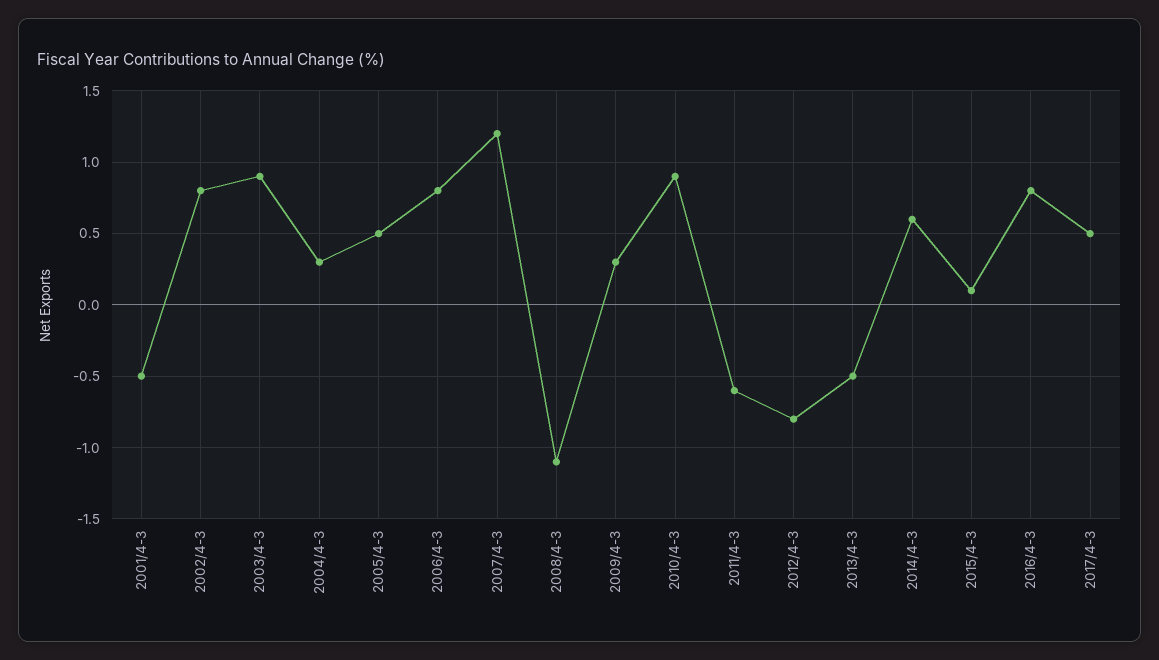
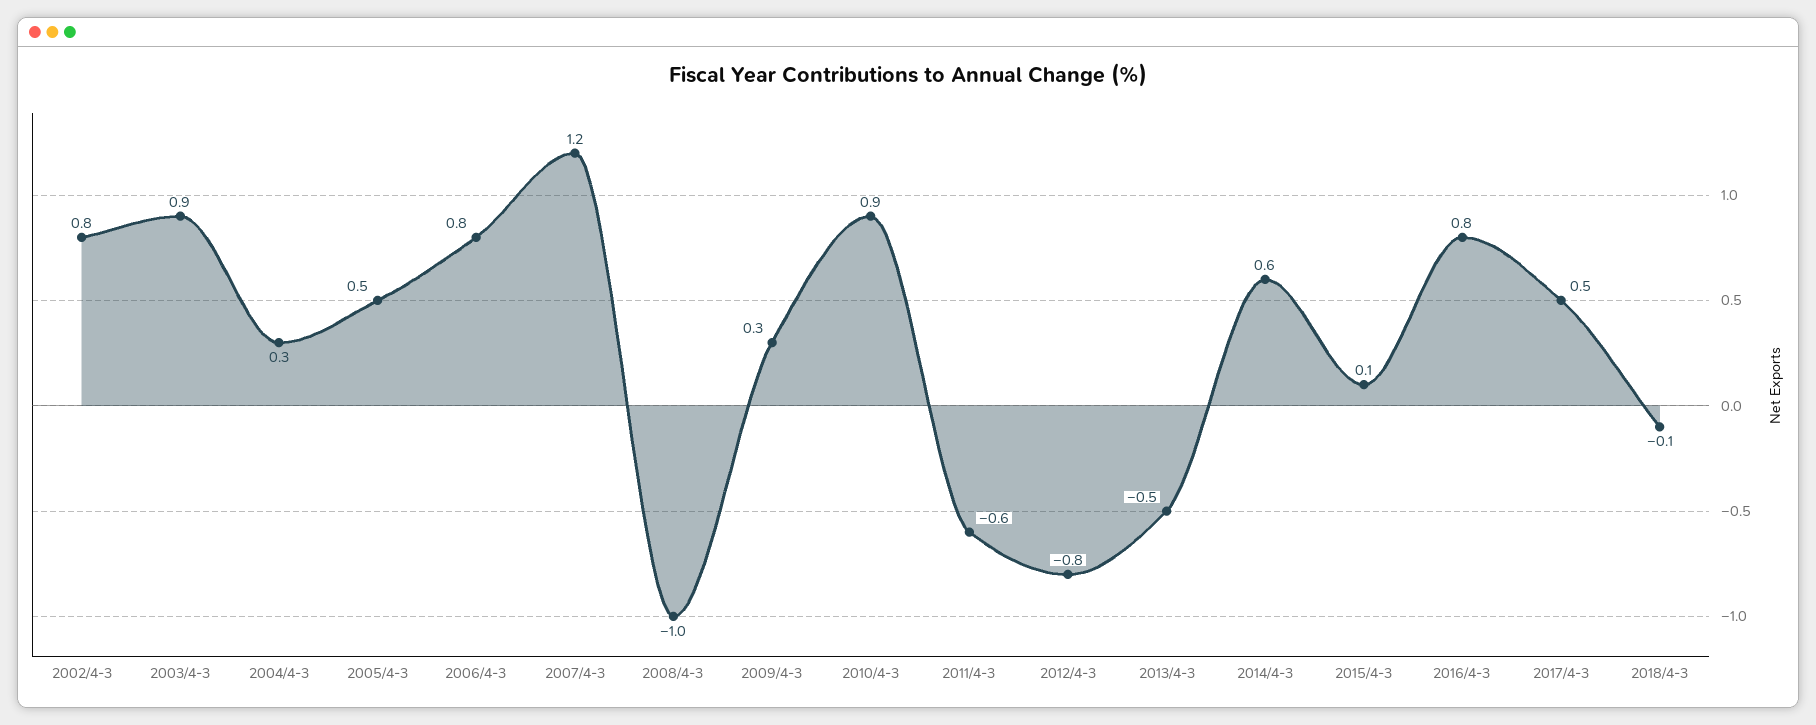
2001/4-3: -0.5 -> none
2008/4-3: -1.1 -> -1
2018/4-3: none -> -0.1

